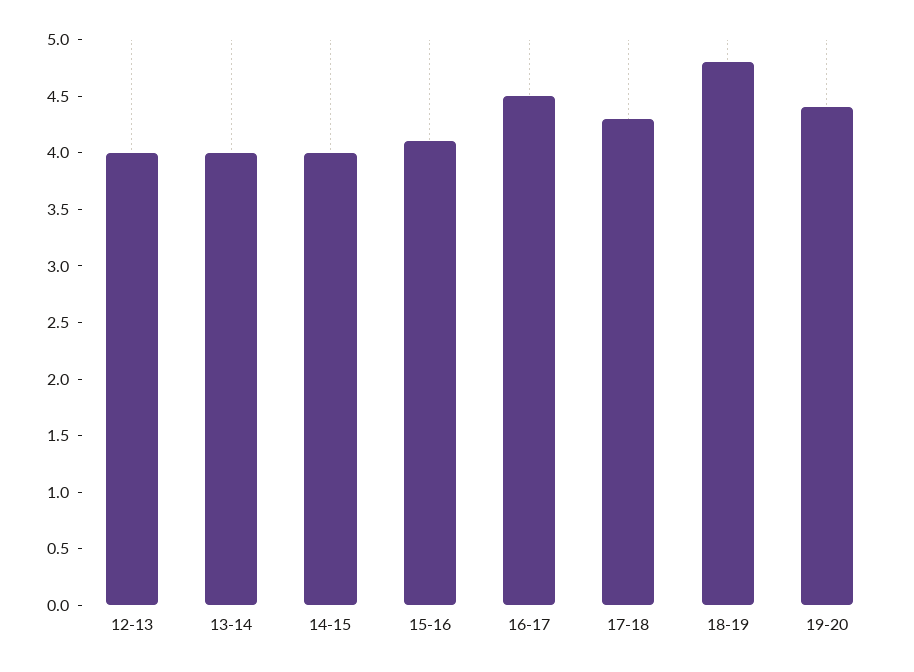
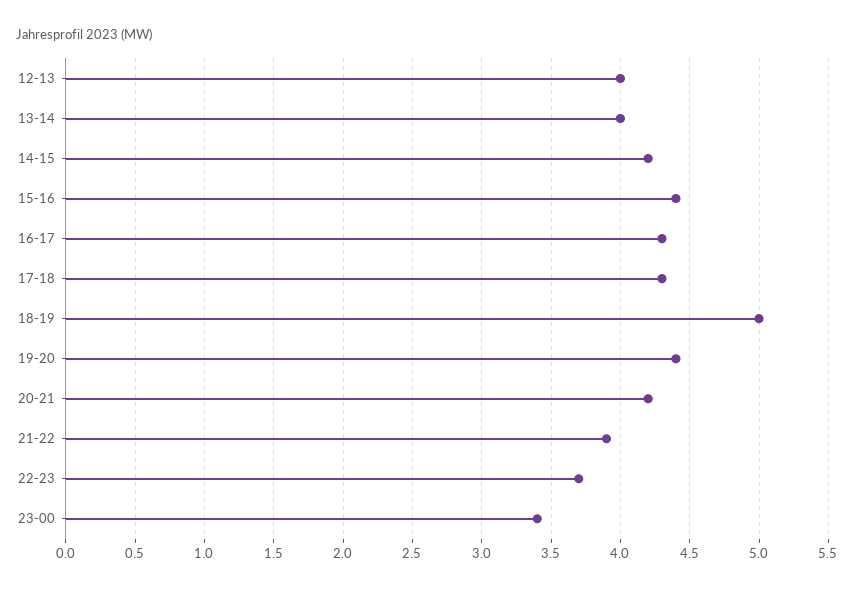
14-15: 4 -> 4.2
15-16: 4.1 -> 4.4
16-17: 4.5 -> 4.3
18-19: 4.8 -> 5
20-21: none -> 4.2
21-22: none -> 3.9
22-23: none -> 3.7
23-00: none -> 3.4

